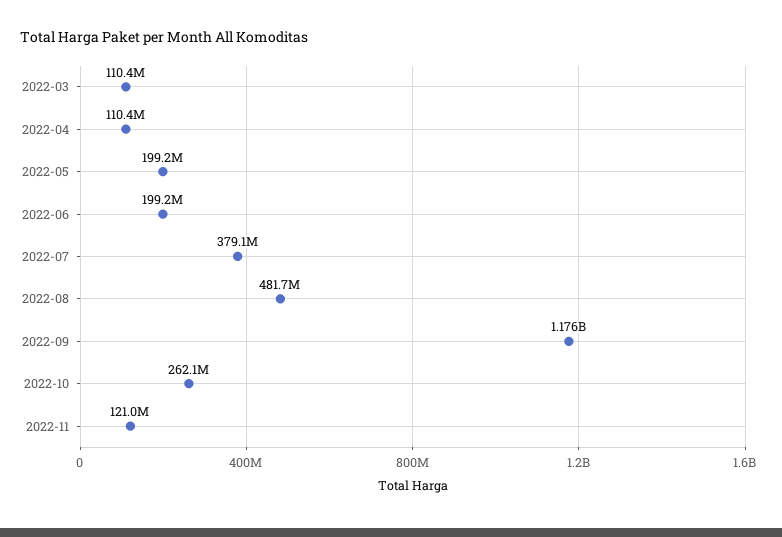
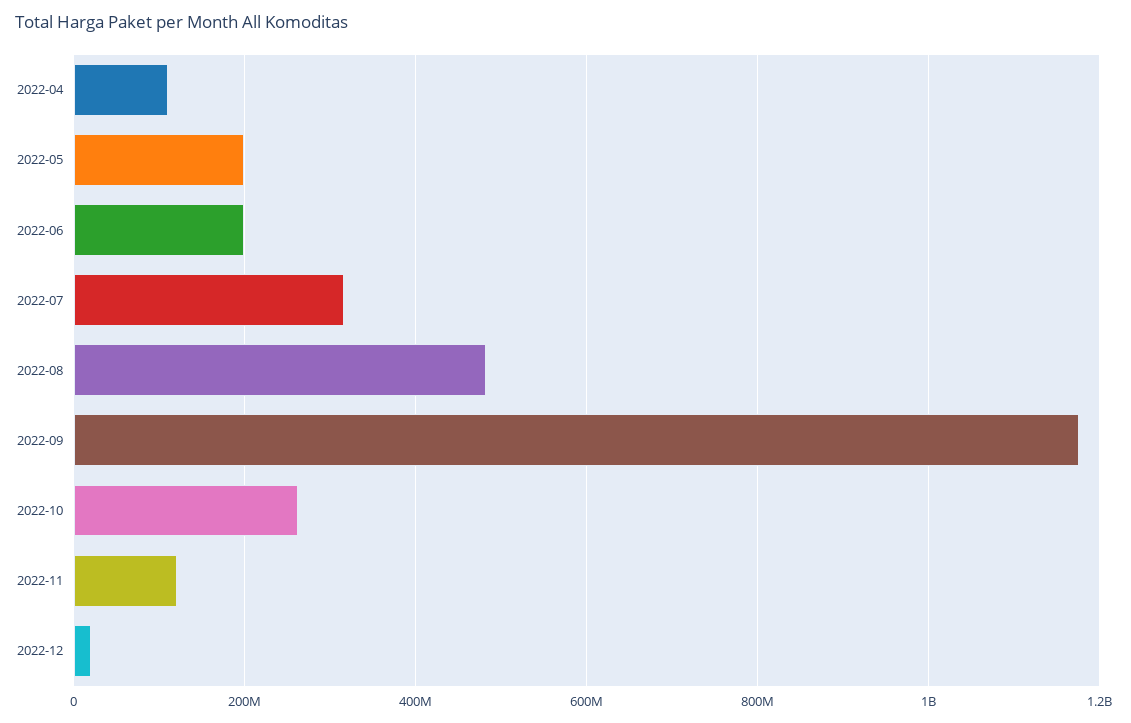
2022-03: 110400000 -> none
2022-07: 379100000 -> 320000000
2022-12: none -> 20000000

